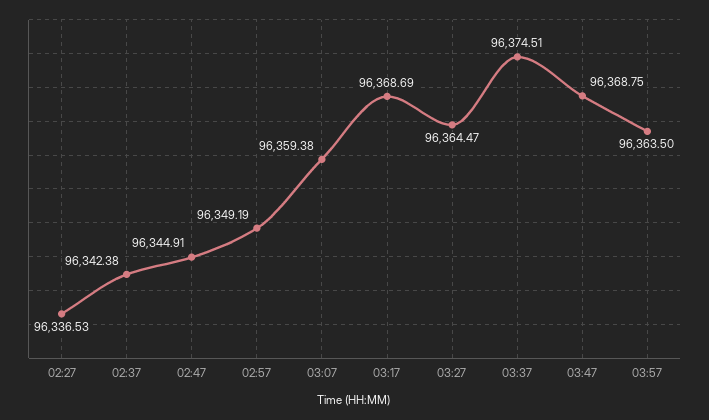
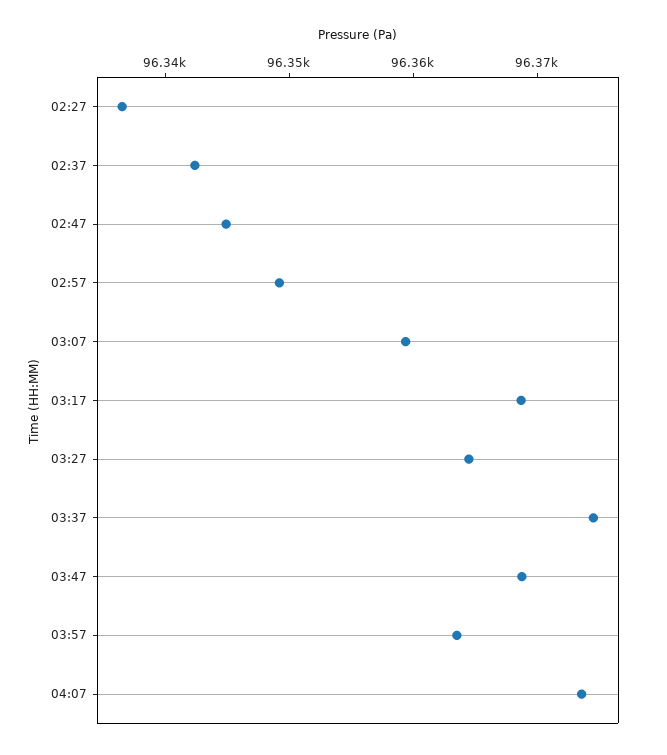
04:07: none -> 96374

